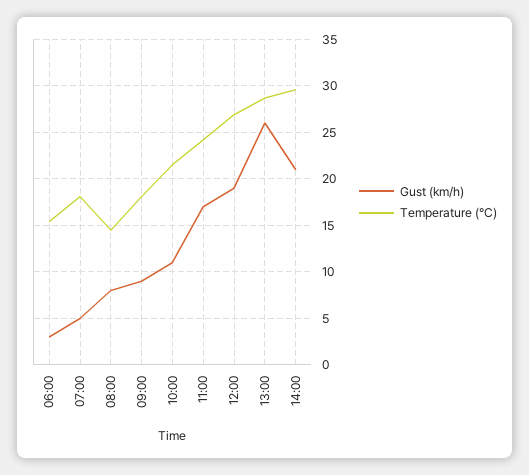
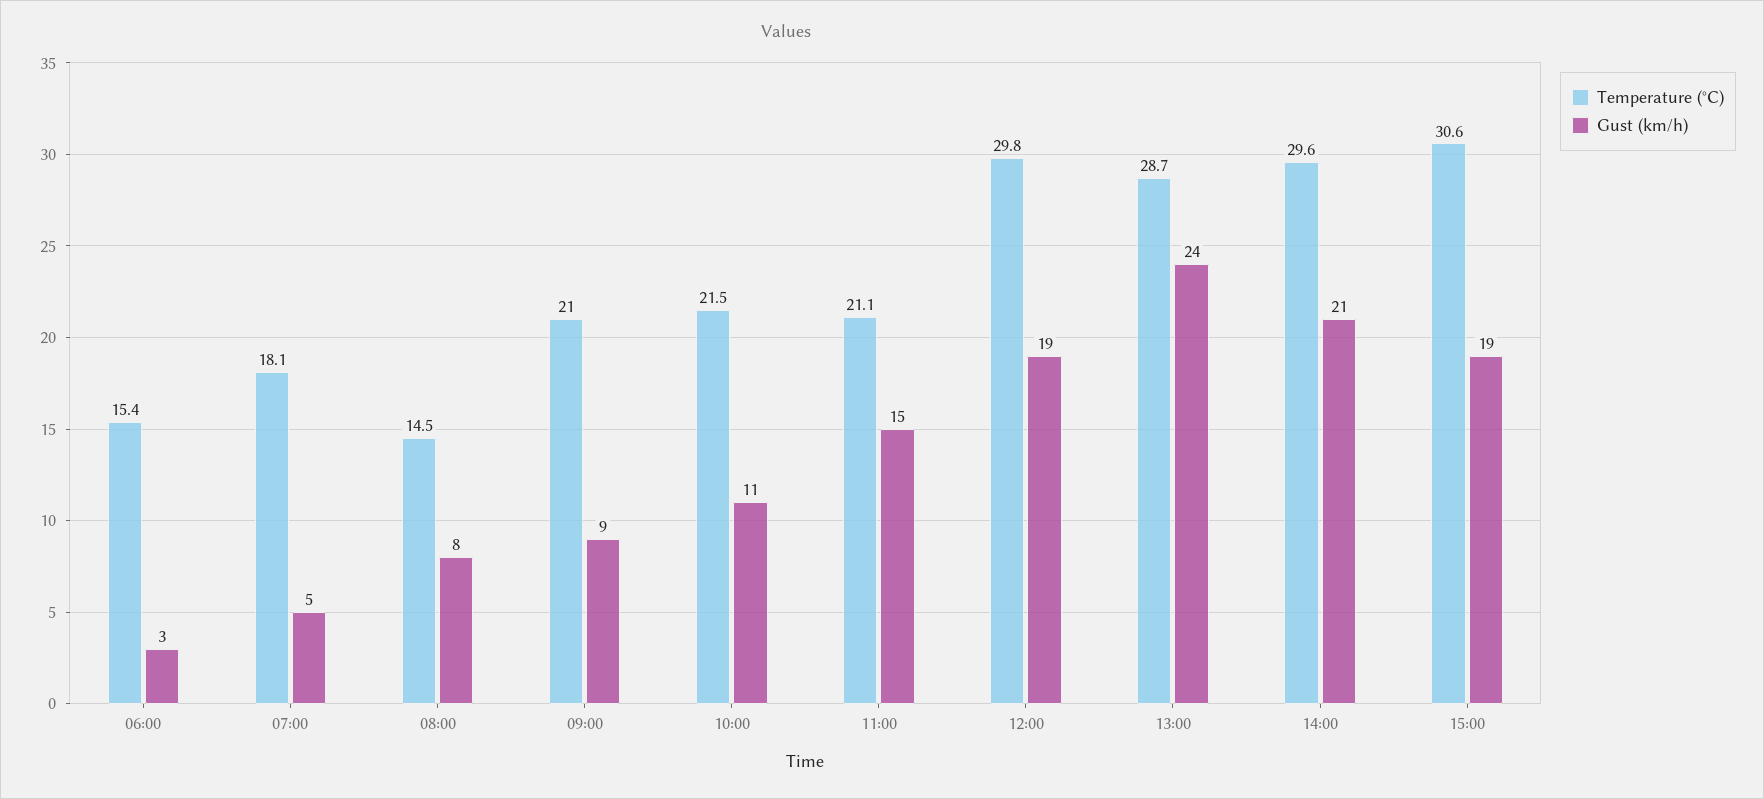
Temperature (°C), 09:00: 18 -> 21
Gust (km/h), 11:00: 17 -> 15
Temperature (°C), 11:00: 24 -> 21.1
Temperature (°C), 12:00: 27 -> 29.8
Gust (km/h), 13:00: 26 -> 24
Temperature (°C), 15:00: none -> 30.6
Gust (km/h), 15:00: none -> 19

